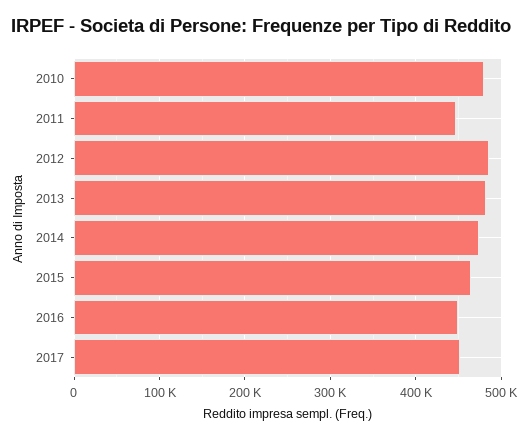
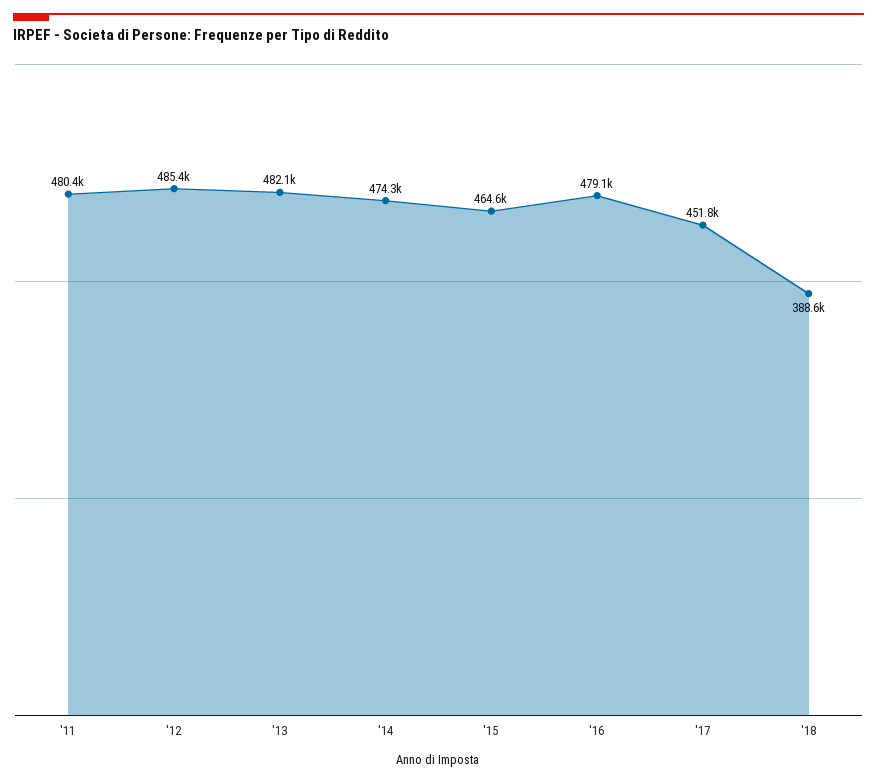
2010: 480000 -> none
2011: 450000 -> 480400
2016: 450000 -> 479100
'18: none -> 388600

